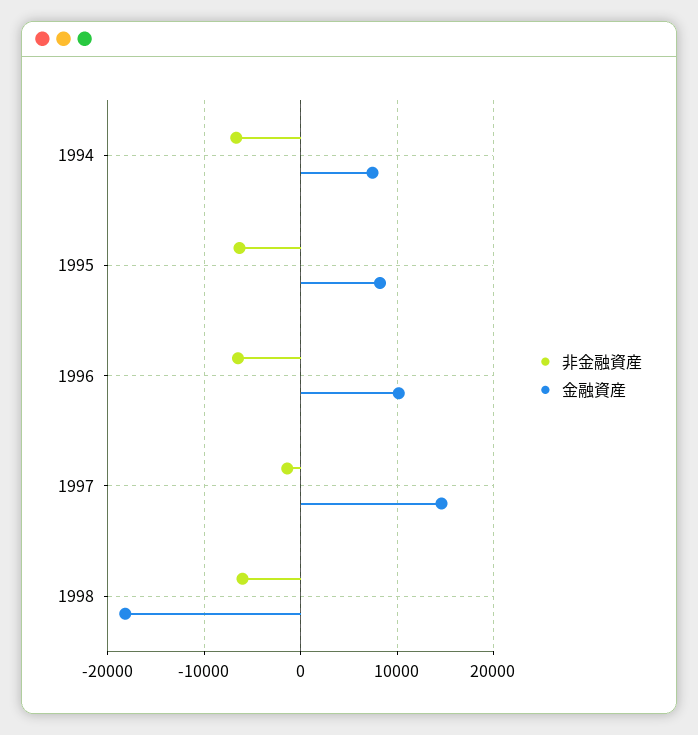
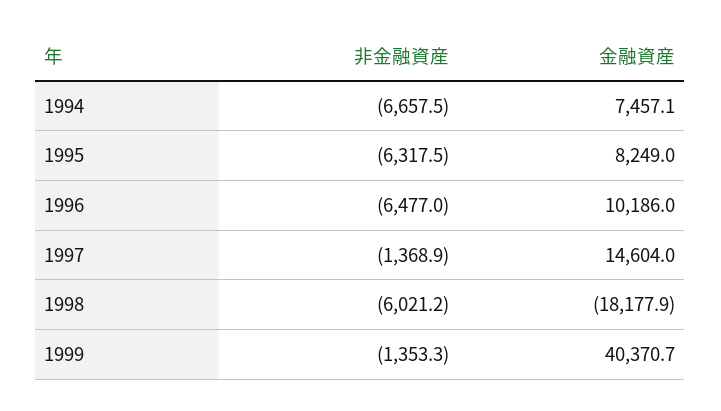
非金融資産, 1999: none -> -1353.3
金融資産, 1999: none -> 40370.7

